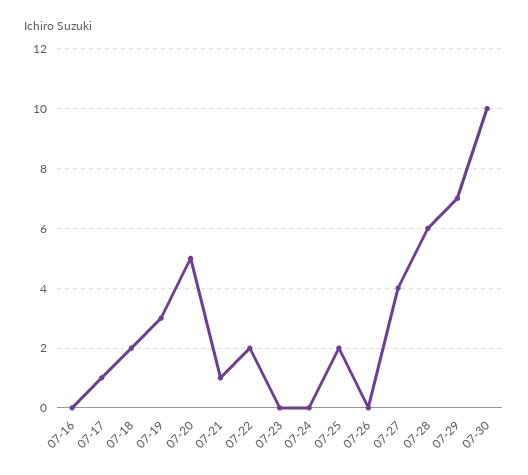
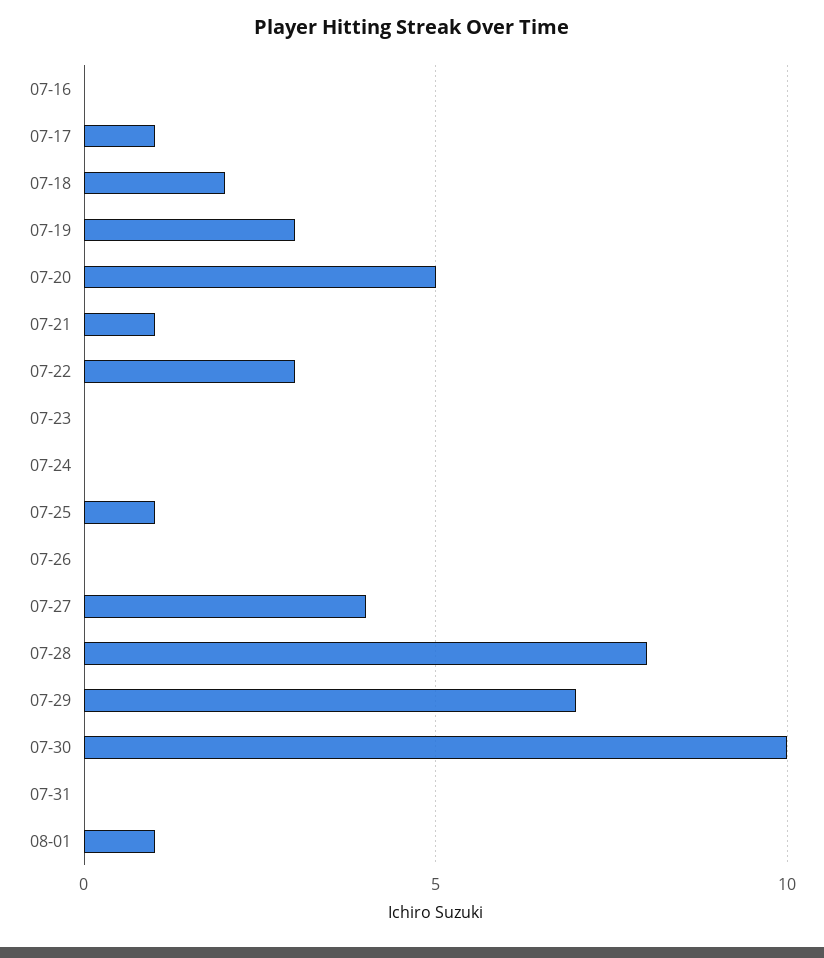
07-22: 2 -> 3
07-25: 2 -> 1
07-28: 6 -> 8
07-31: none -> 0
08-01: none -> 1

